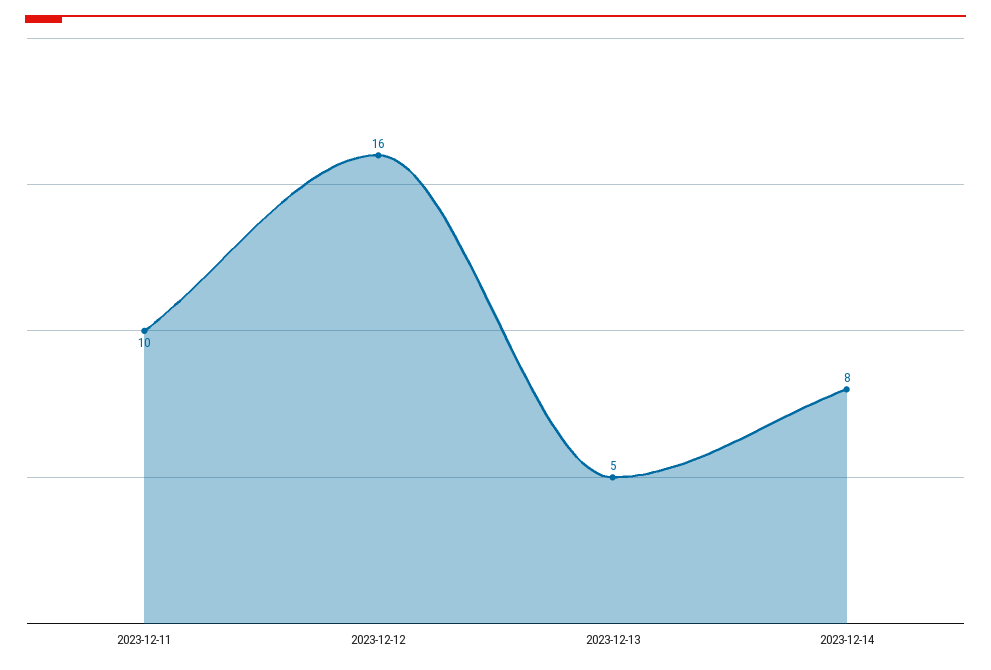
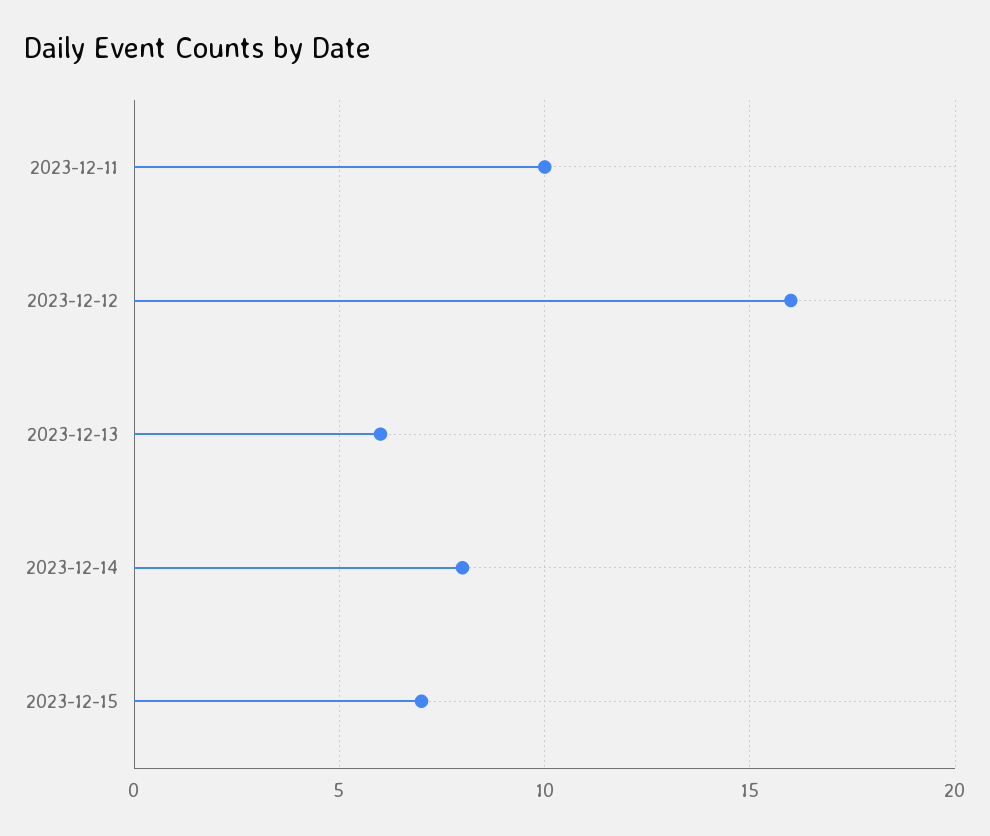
2023-12-13: 5 -> 6
2023-12-15: none -> 7

